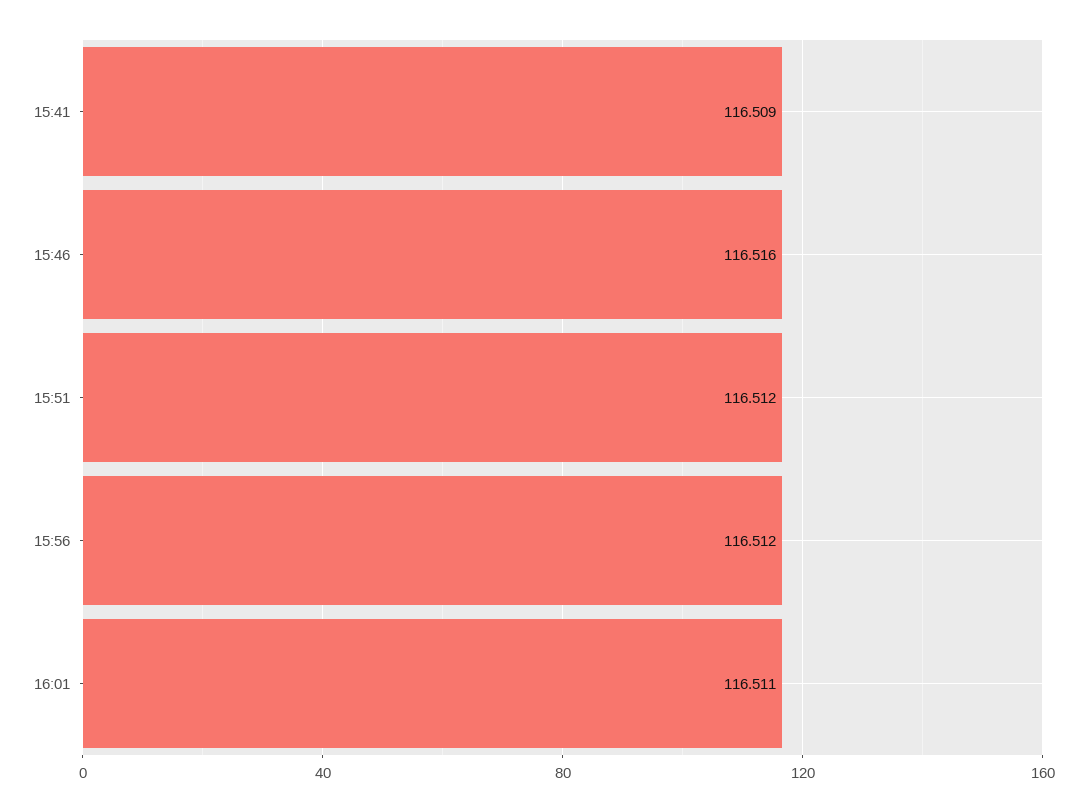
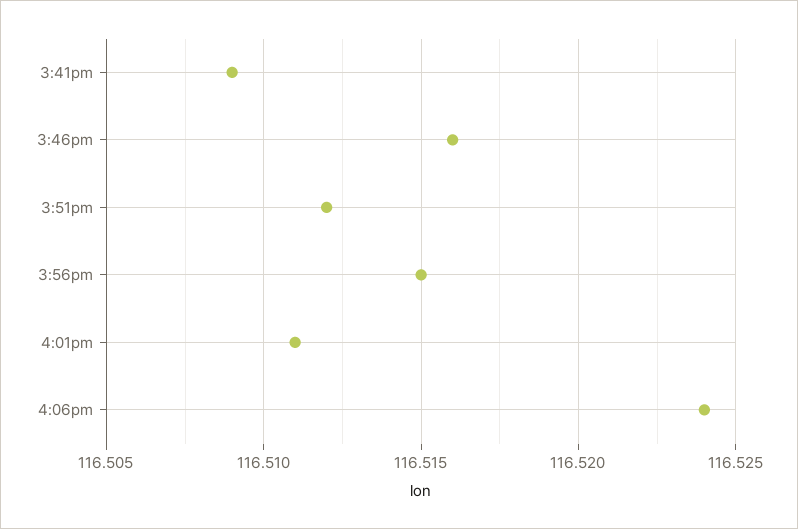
15:56: 116.512 -> 116.515
4:06pm: none -> 116.524

